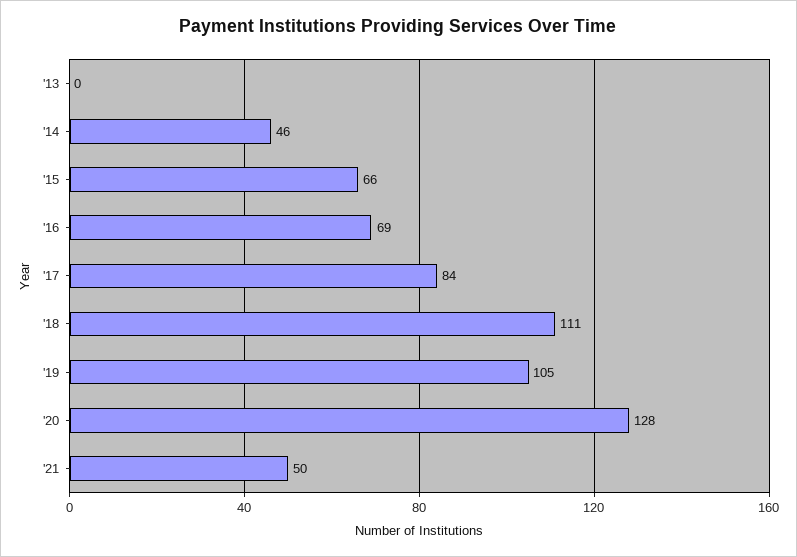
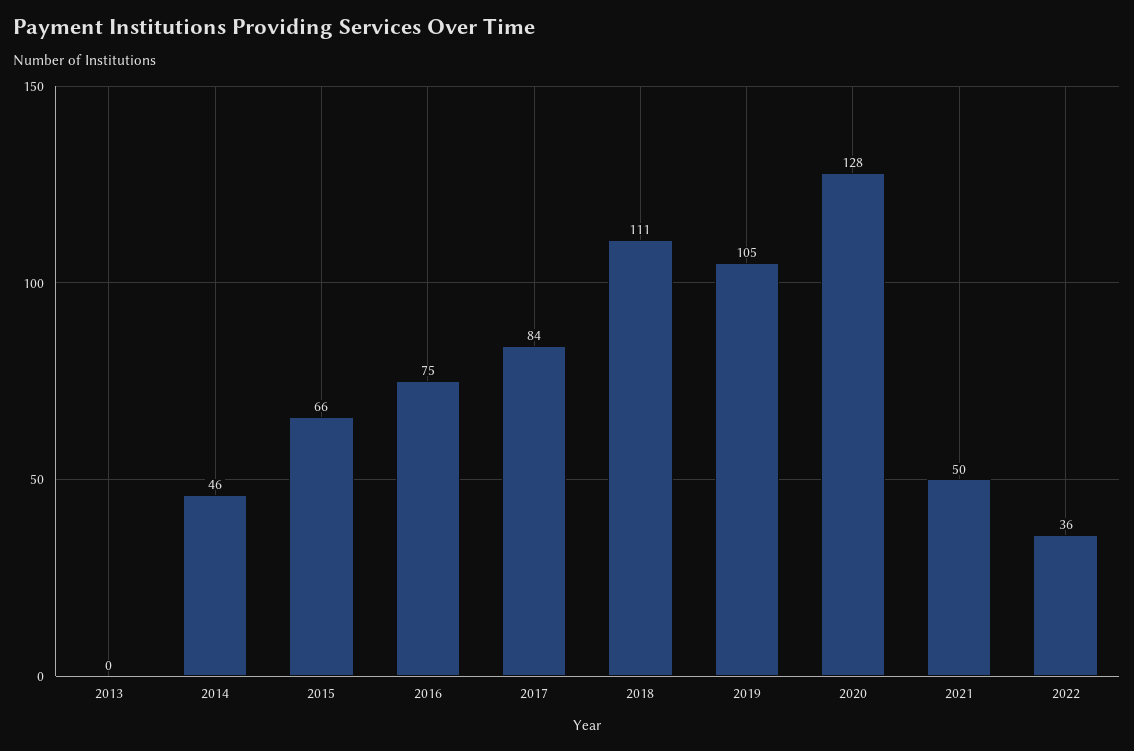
'16: 69 -> 75
2022: none -> 36

